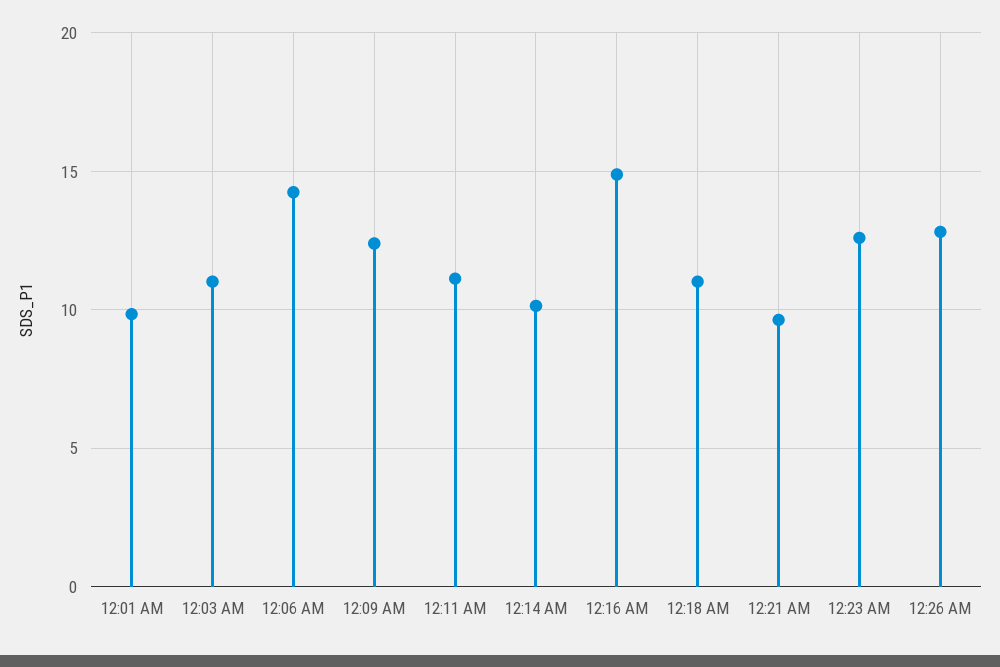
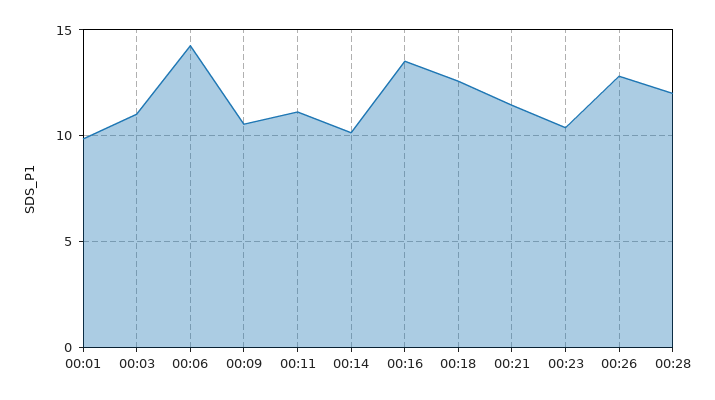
12:09 AM: 12.5 -> 10.5
12:16 AM: 15 -> 13.5
12:18 AM: 11 -> 12.5
12:21 AM: 9.5 -> 11.5
12:23 AM: 12.5 -> 10.5
00:28: none -> 12

